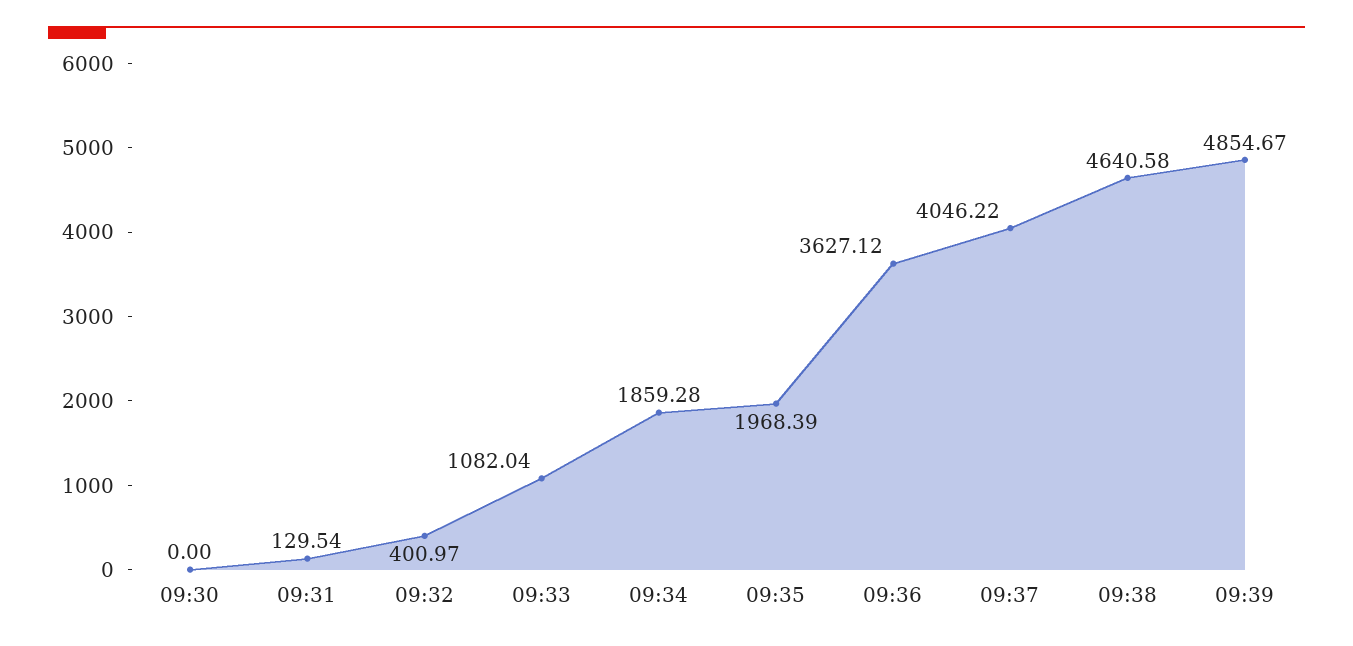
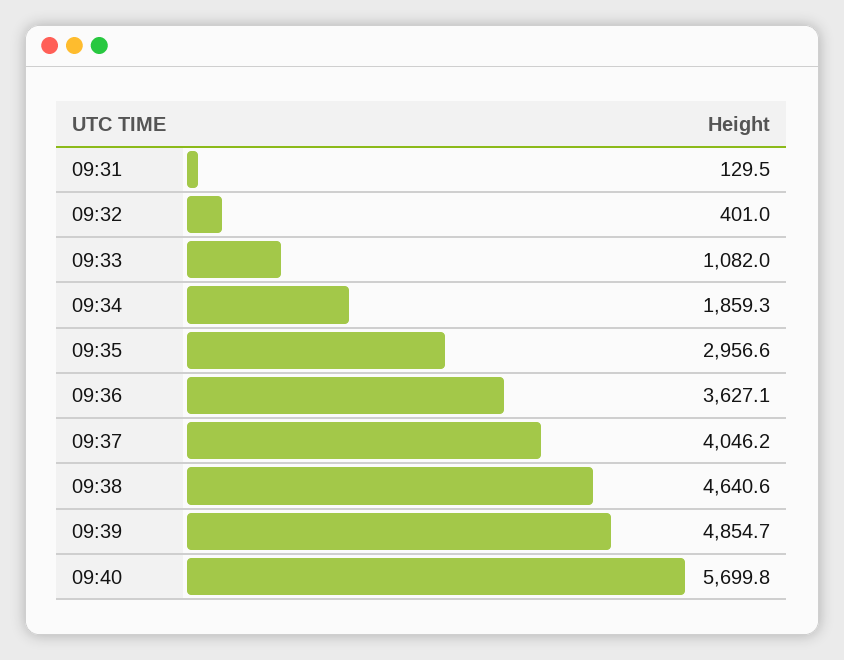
09:30: 0 -> none
09:35: 1968.39 -> 2956.6
09:40: none -> 5699.8

